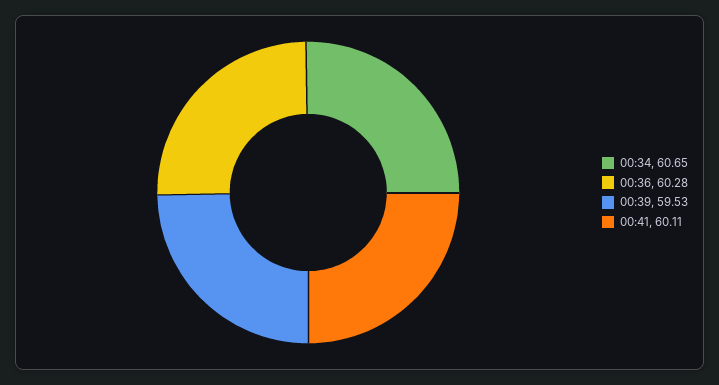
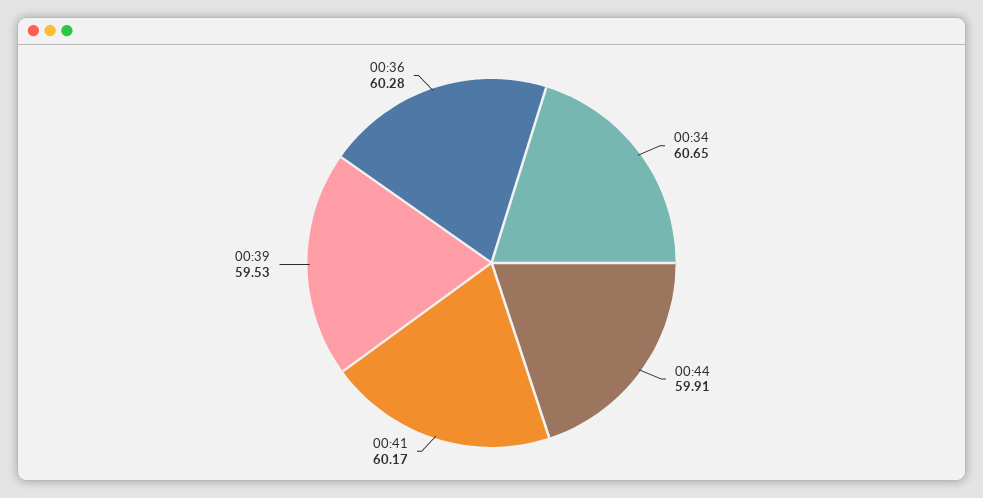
00:41: 60.11 -> 60.17
00:44: none -> 59.91

